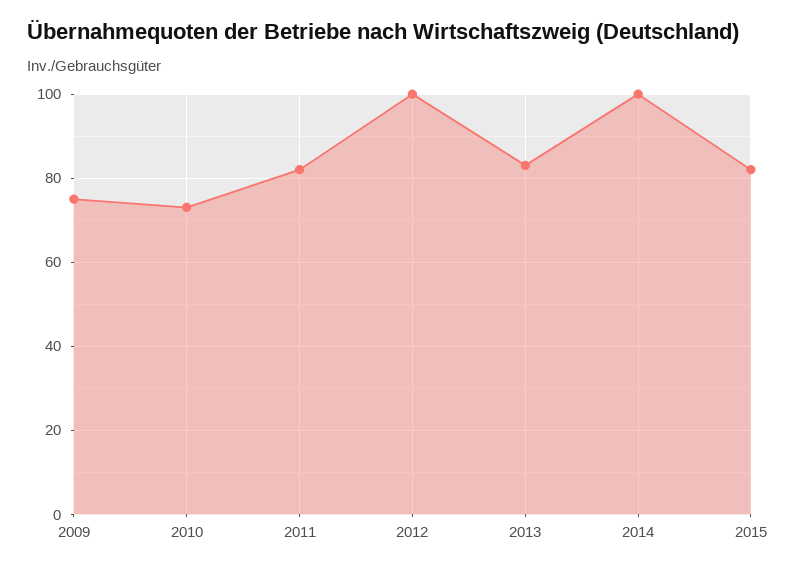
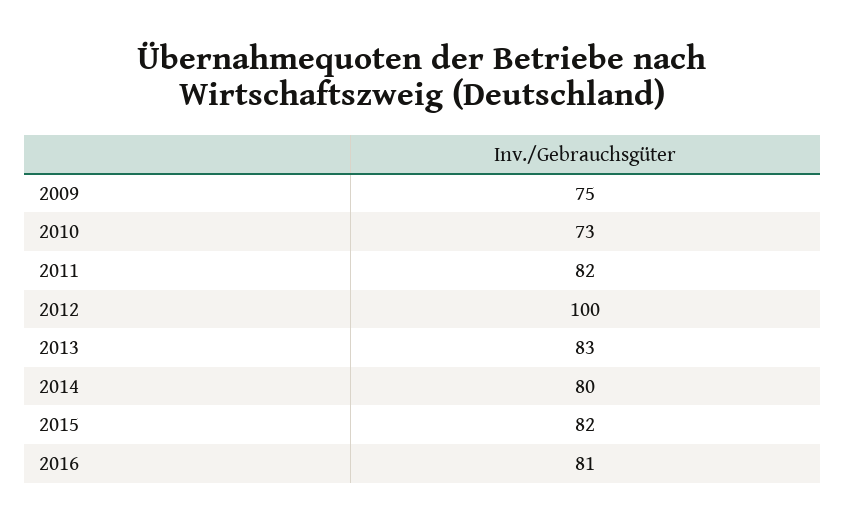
2014: 100 -> 80
2016: none -> 81

